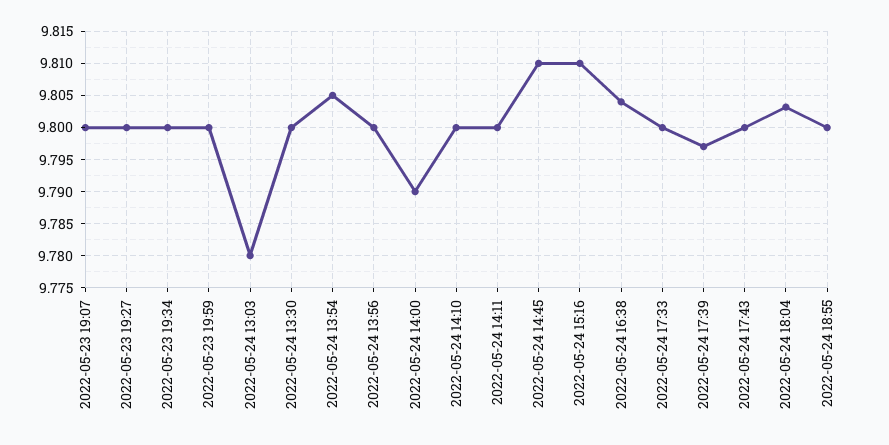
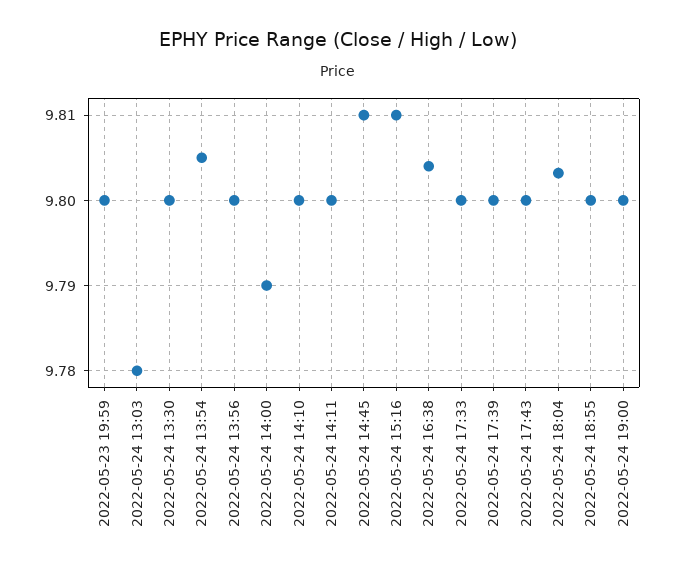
2022-05-23 19:07: 9.8 -> none
2022-05-23 19:27: 9.8 -> none
2022-05-23 19:34: 9.8 -> none
2022-05-24 17:39: 9.797 -> 9.8
2022-05-24 19:00: none -> 9.8

